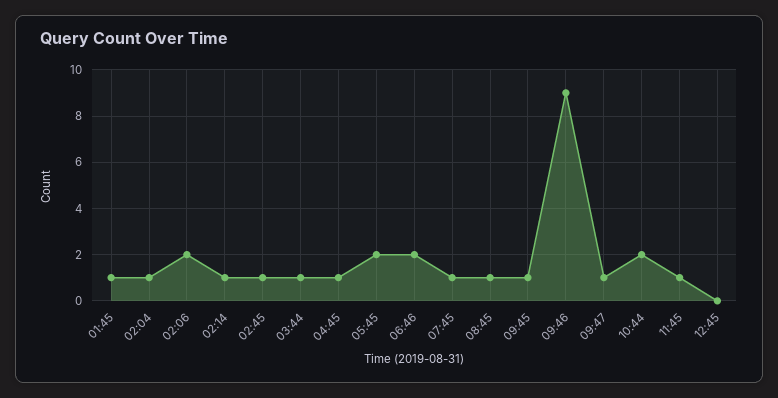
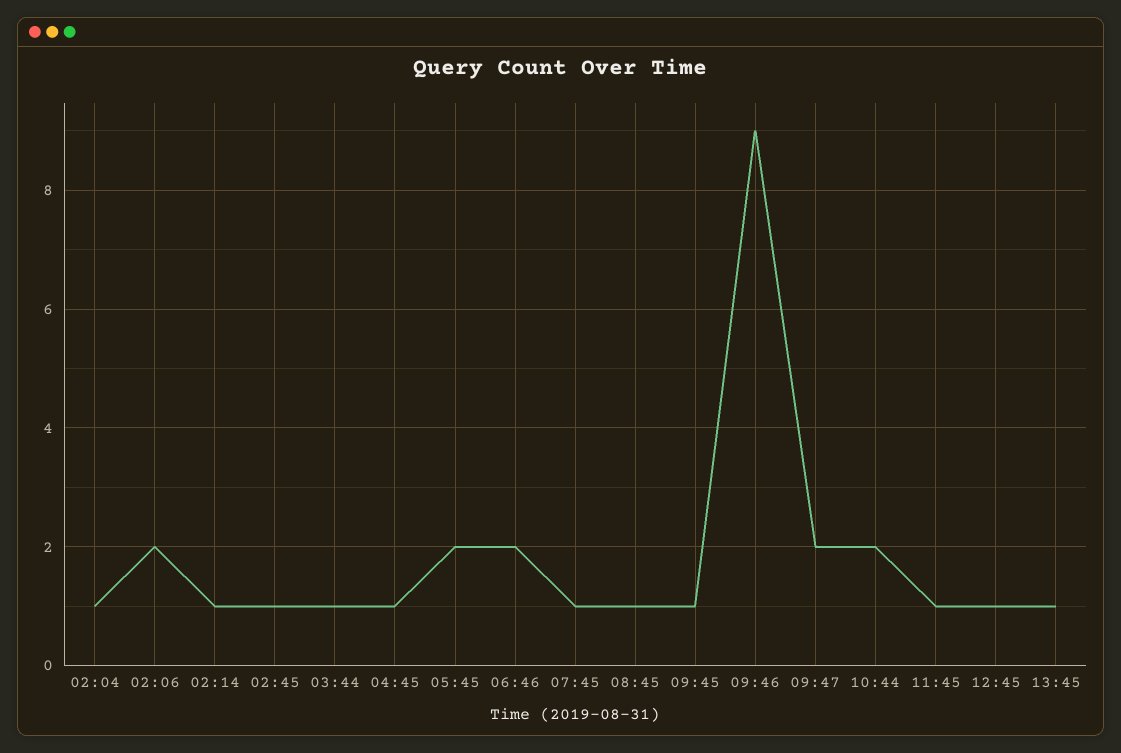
01:45: 1 -> none
09:47: 1 -> 2
12:45: 0 -> 1
13:45: none -> 1

